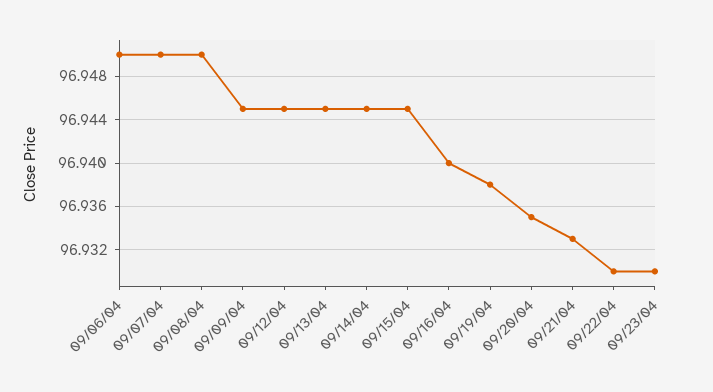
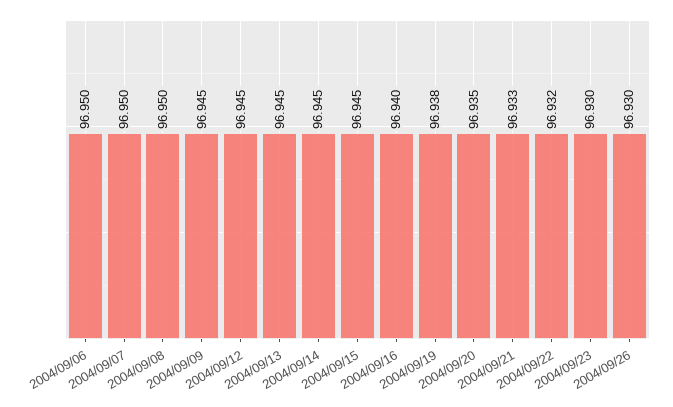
09/22/04: 96.93 -> 96.932
2004/09/26: none -> 96.93

